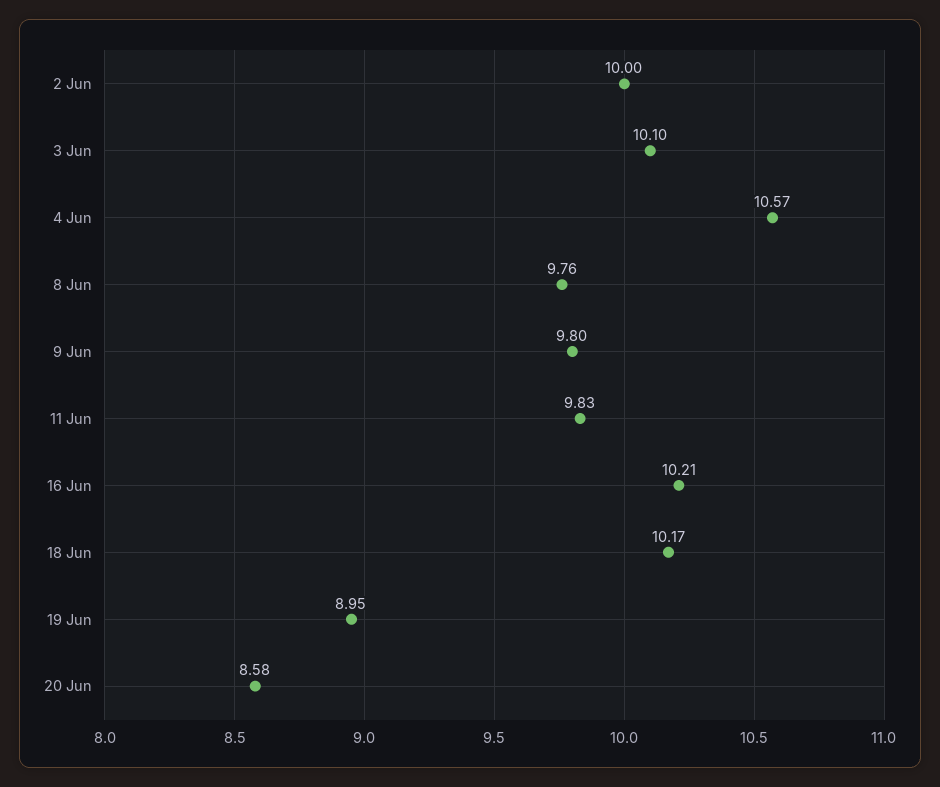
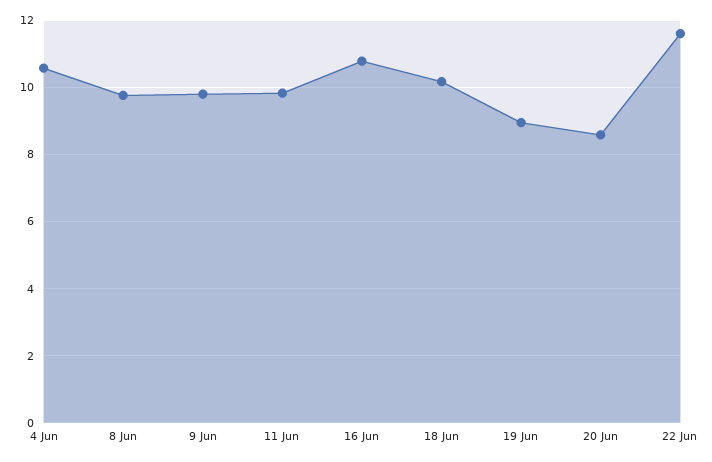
2 Jun: 10 -> none
3 Jun: 10.1 -> none
16 Jun: 10.21 -> 10.8
22 Jun: none -> 11.6

